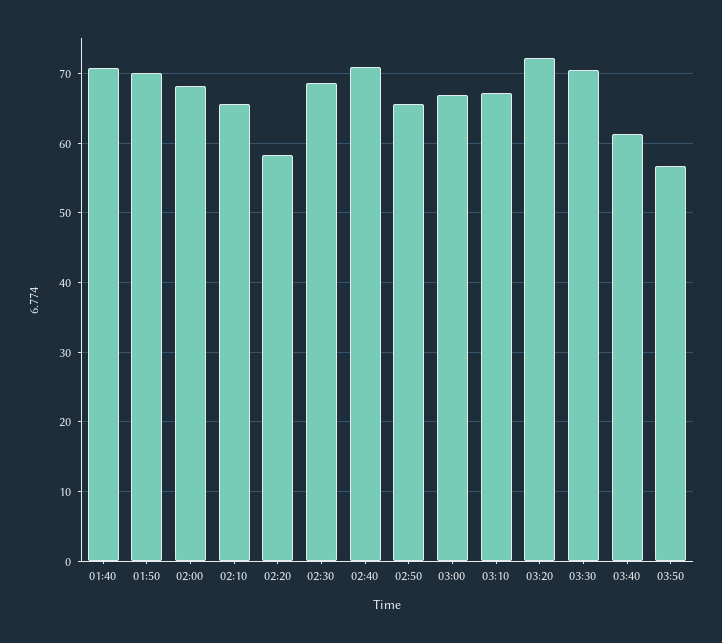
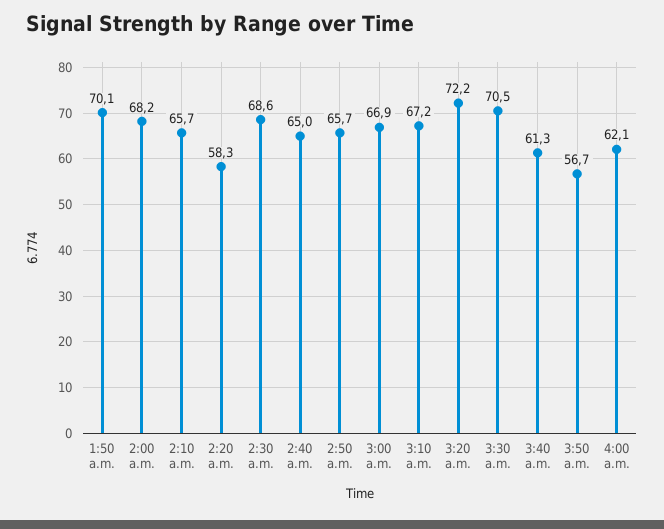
01:40: 71 -> none
02:40: 71 -> 65
4:00 a.m.: none -> 62.1

